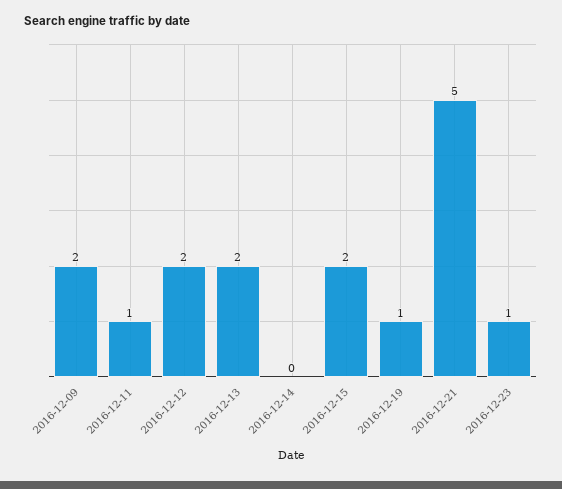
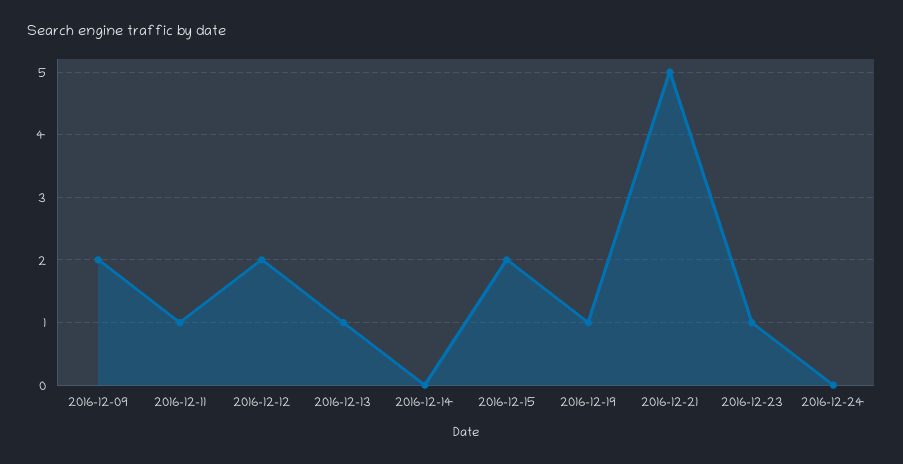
2016-12-13: 2 -> 1
2016-12-24: none -> 0

